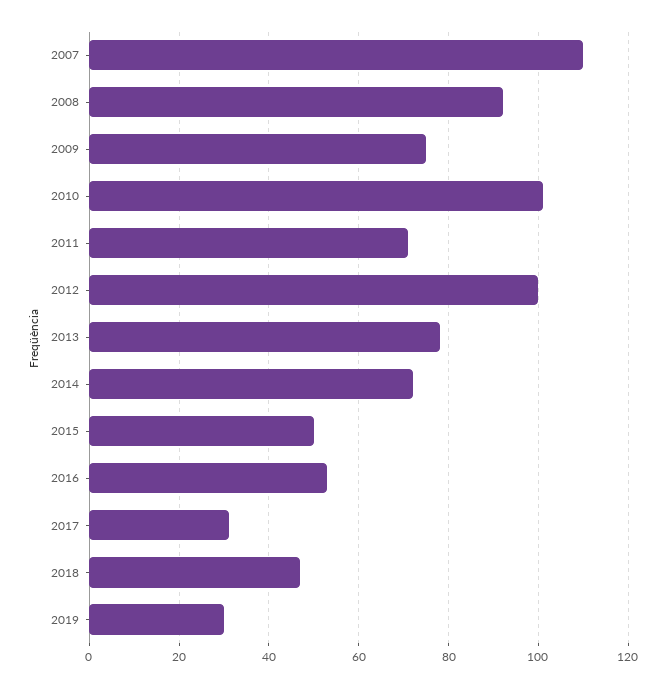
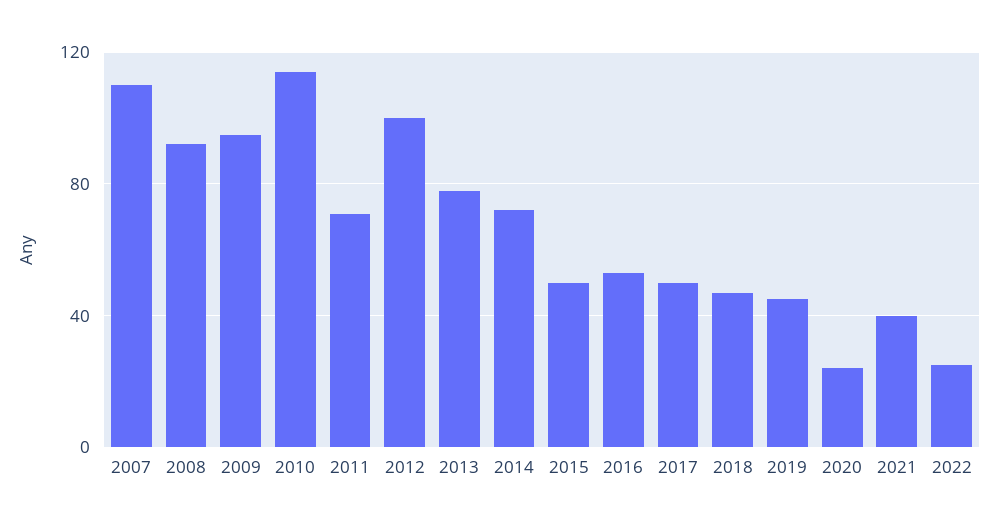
2009: 75 -> 95
2010: 100 -> 115
2017: 30 -> 50
2019: 30 -> 45
2020: none -> 25
2021: none -> 40
2022: none -> 25

